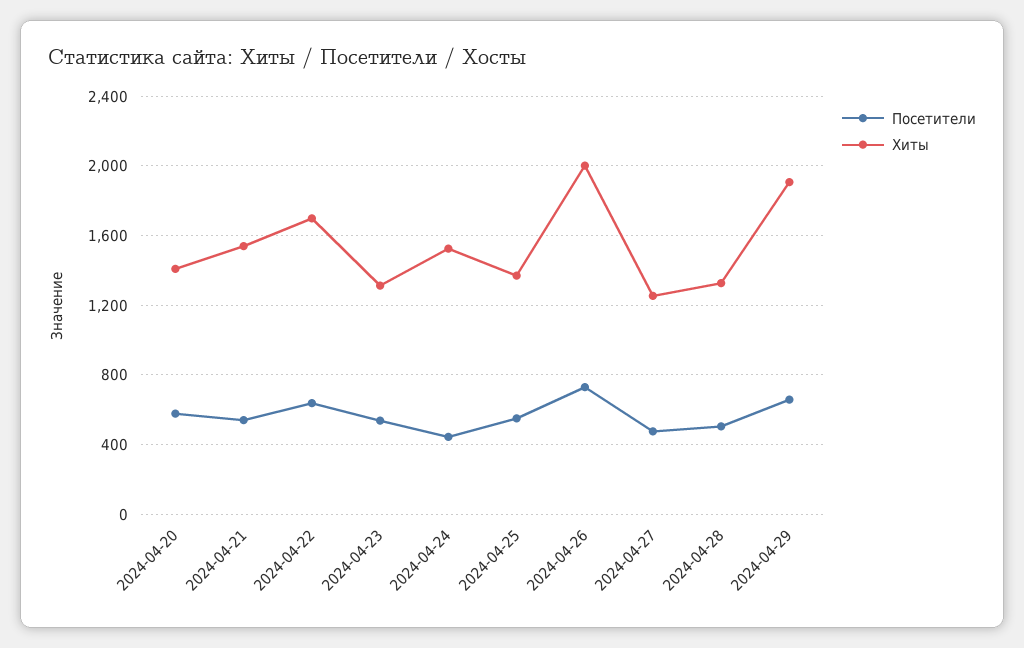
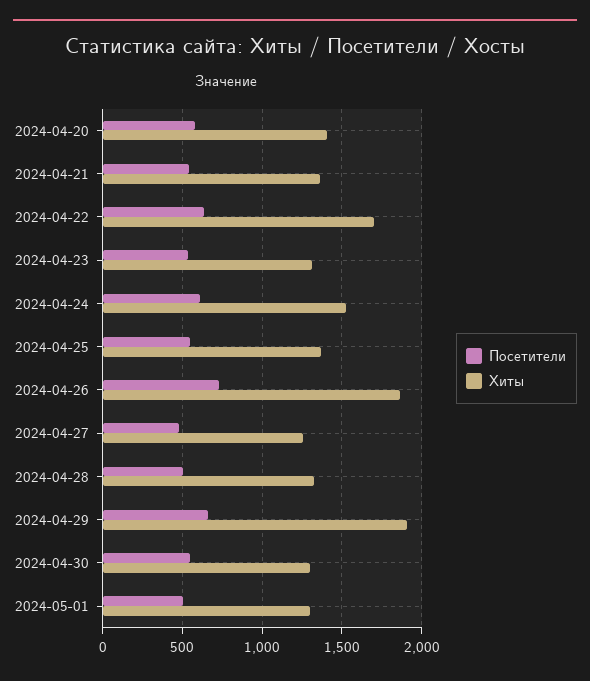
Хиты, 2024-04-21: 1550 -> 1350
Посетители, 2024-04-24: 450 -> 600
Хиты, 2024-04-26: 2000 -> 1850
Посетители, 2024-04-30: none -> 550
Хиты, 2024-04-30: none -> 1300
Посетители, 2024-05-01: none -> 500
Хиты, 2024-05-01: none -> 1300

